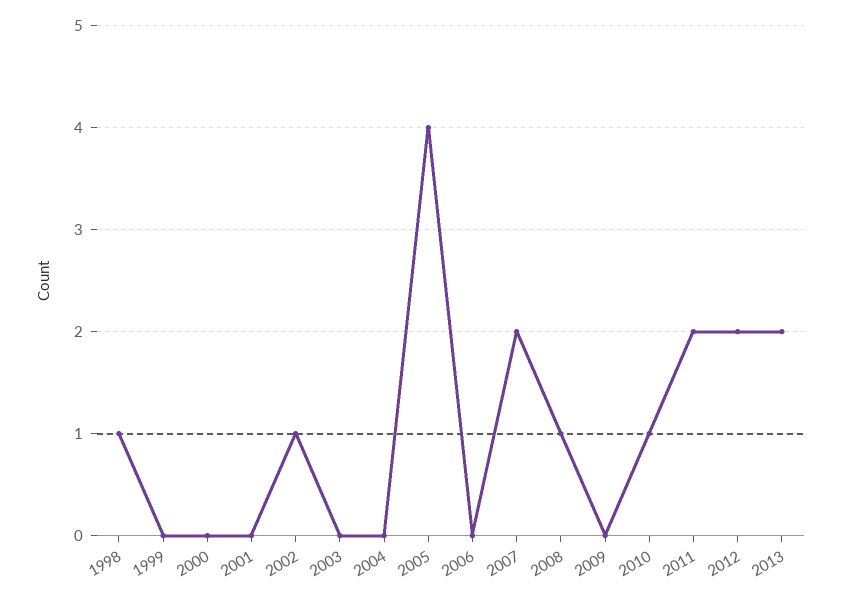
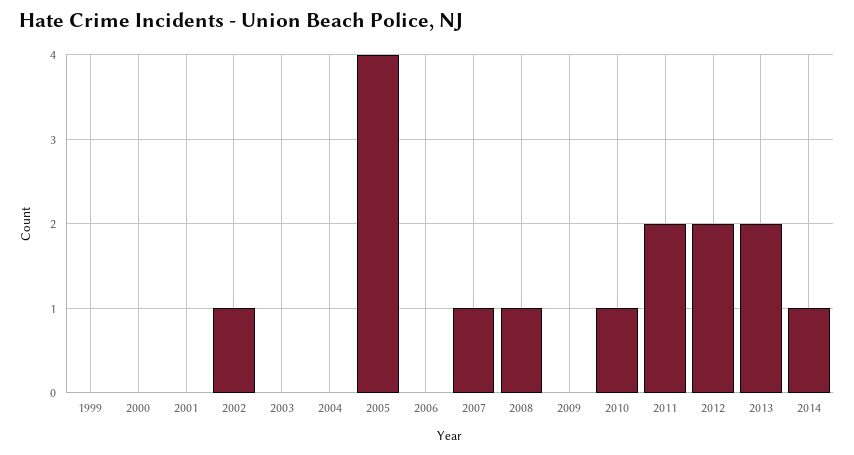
1998: 1 -> none
2007: 2 -> 1
2014: none -> 1

